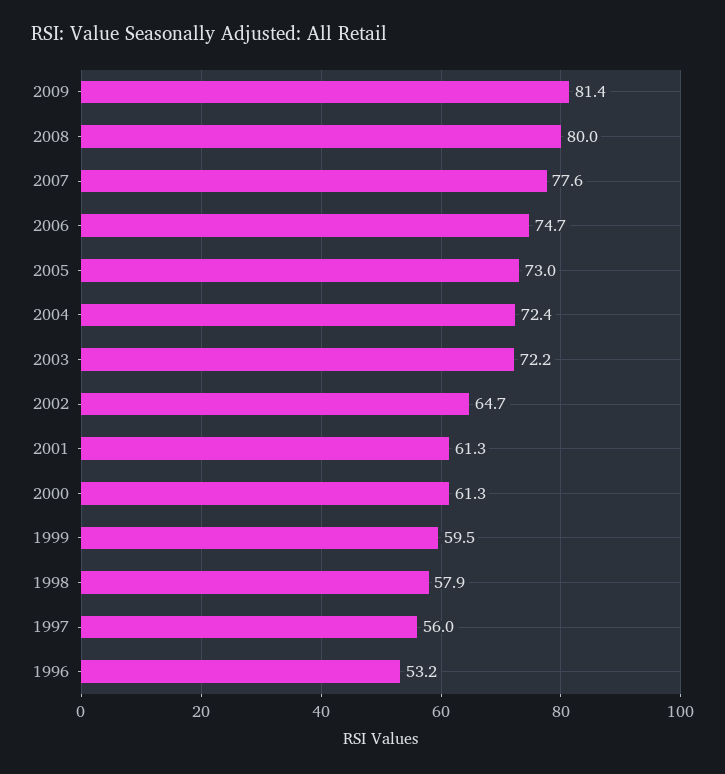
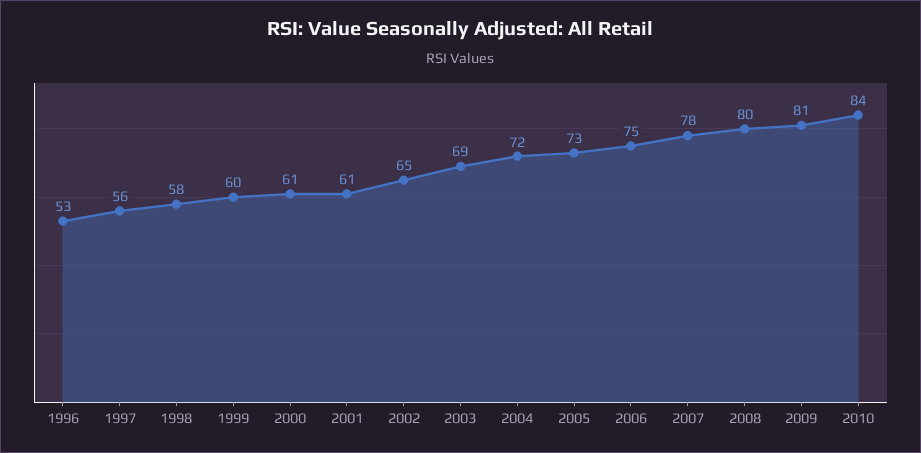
2003: 72.2 -> 69
2010: none -> 84

